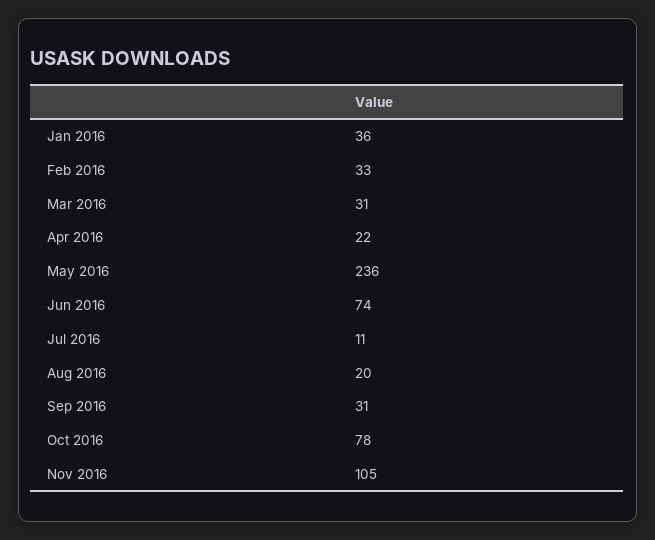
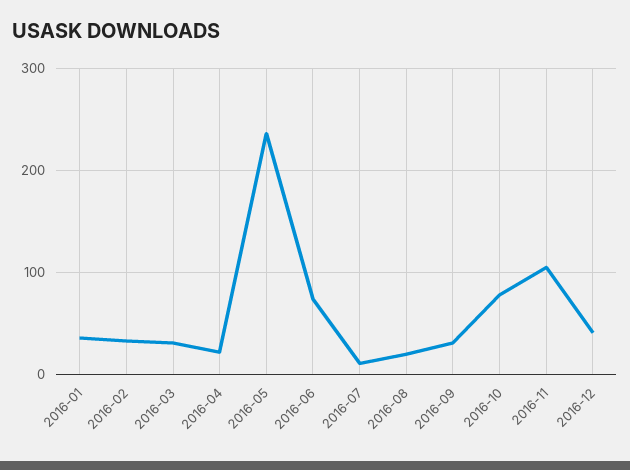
2016-12: none -> 40

